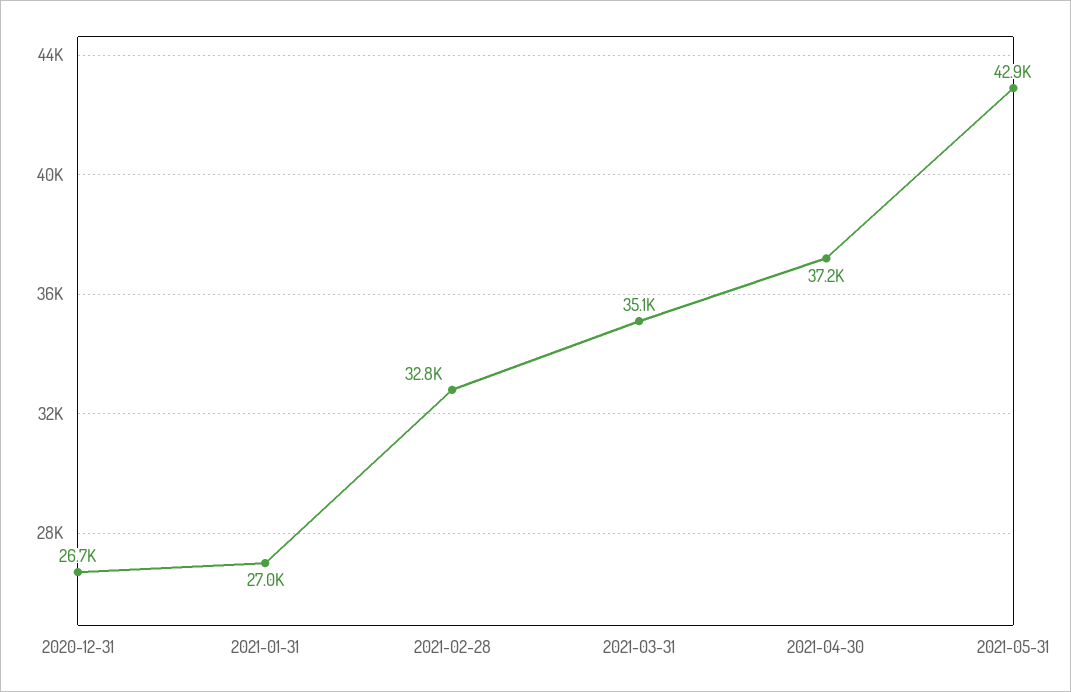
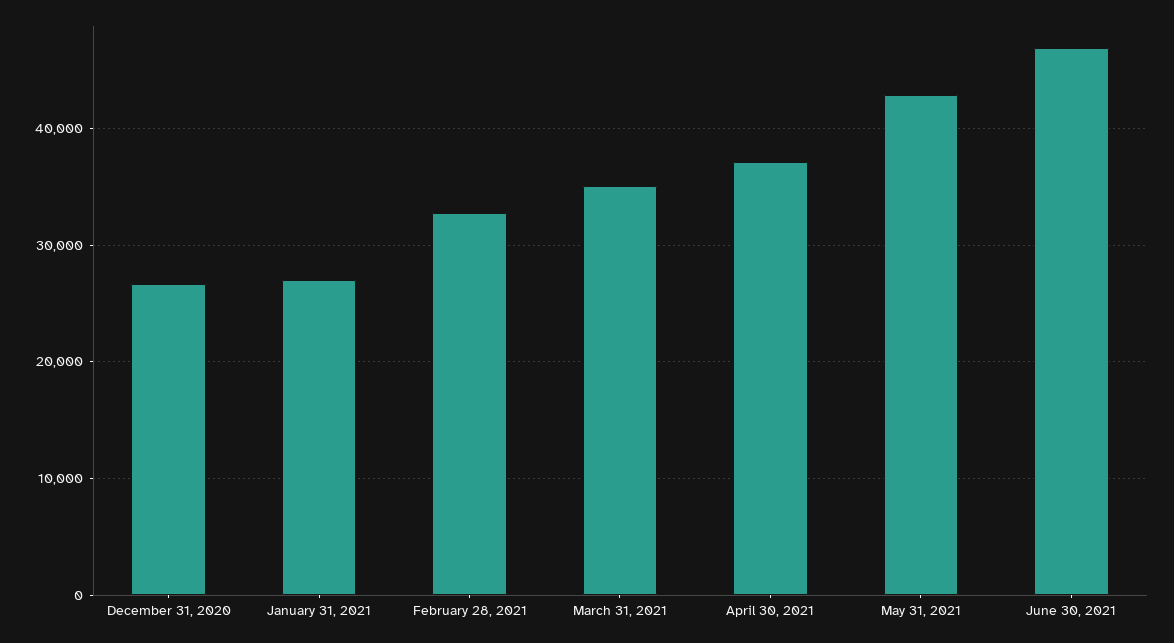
June 30, 2021: none -> 47000

